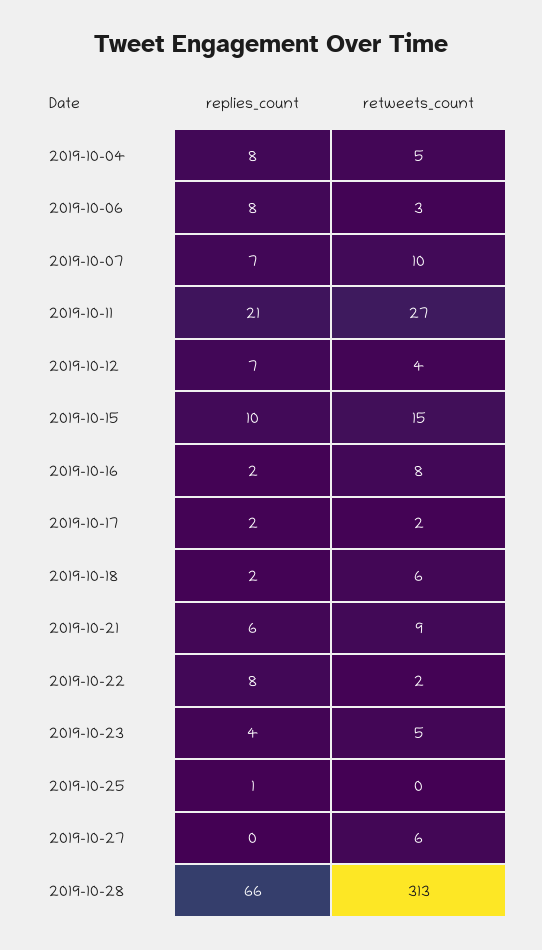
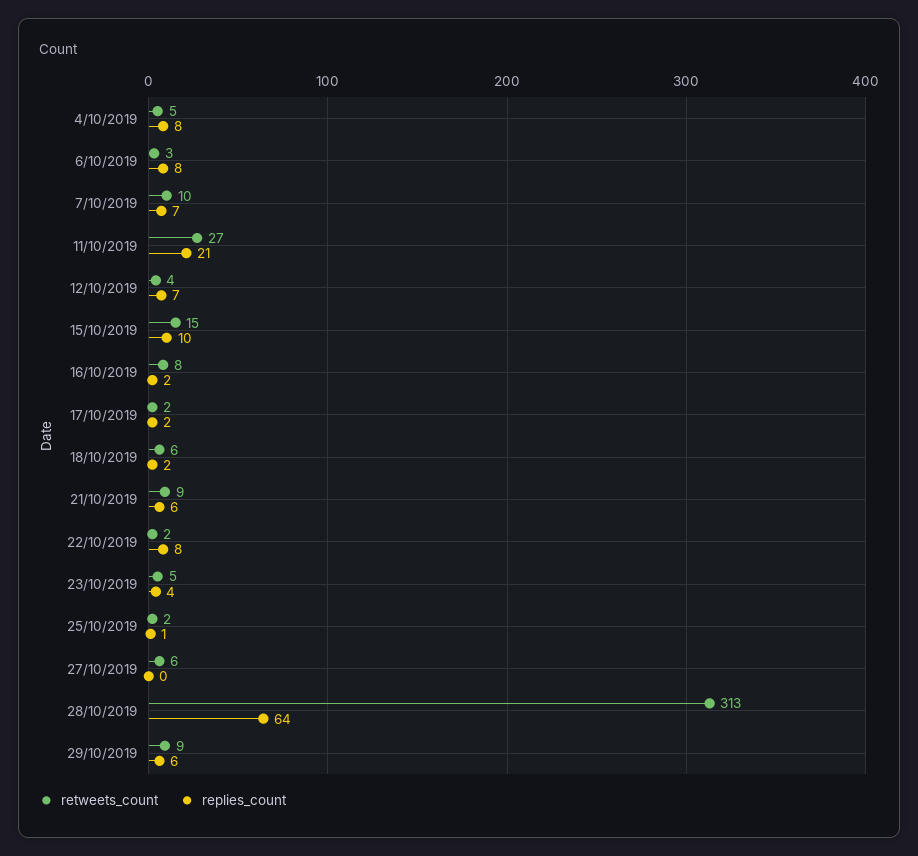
retweets_count, 2019-10-25: 0 -> 2
replies_count, 2019-10-28: 66 -> 64
retweets_count, 29/10/2019: none -> 9
replies_count, 29/10/2019: none -> 6

